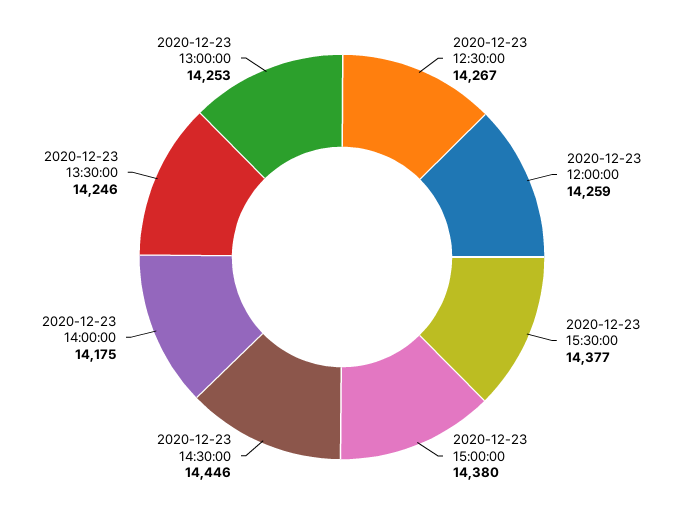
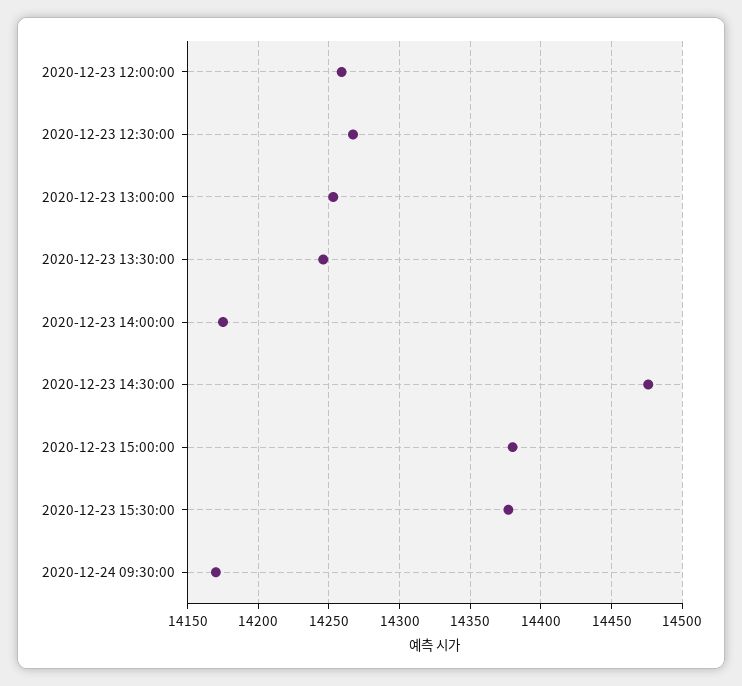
2020-12-23 14:30:00: 14446 -> 14475
2020-12-24 09:30:00: none -> 14170

